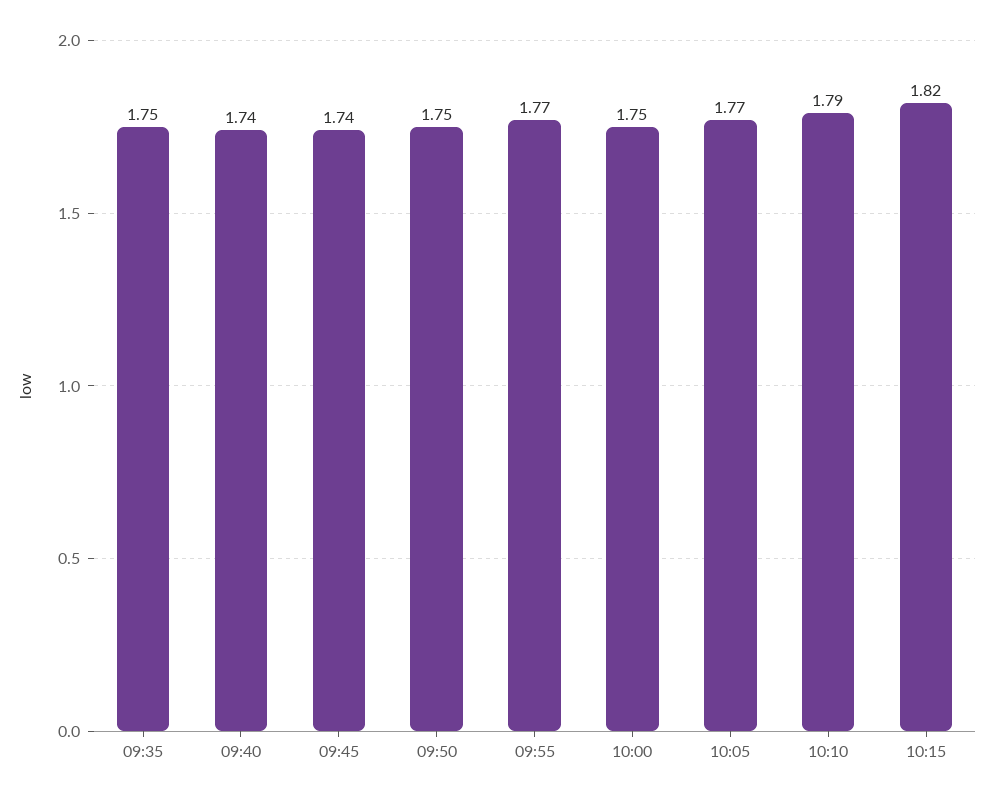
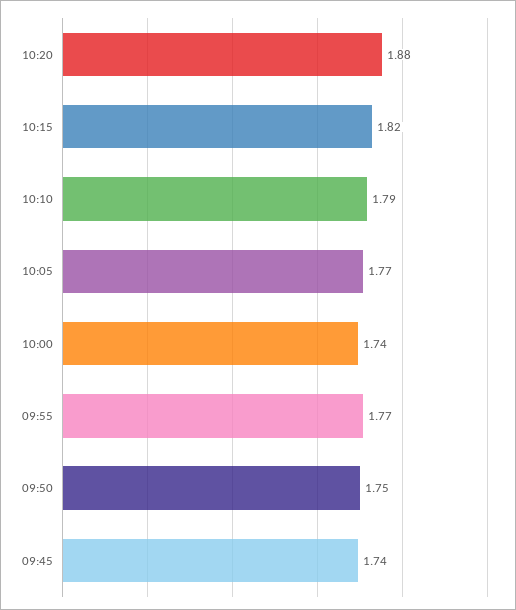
09:35: 1.75 -> none
09:40: 1.74 -> none
10:00: 1.75 -> 1.74
10:20: none -> 1.88

